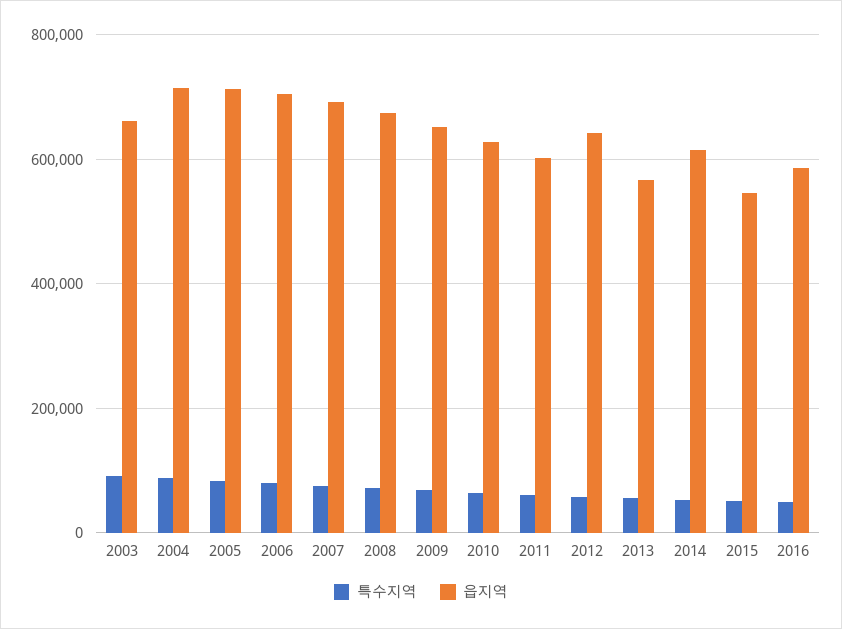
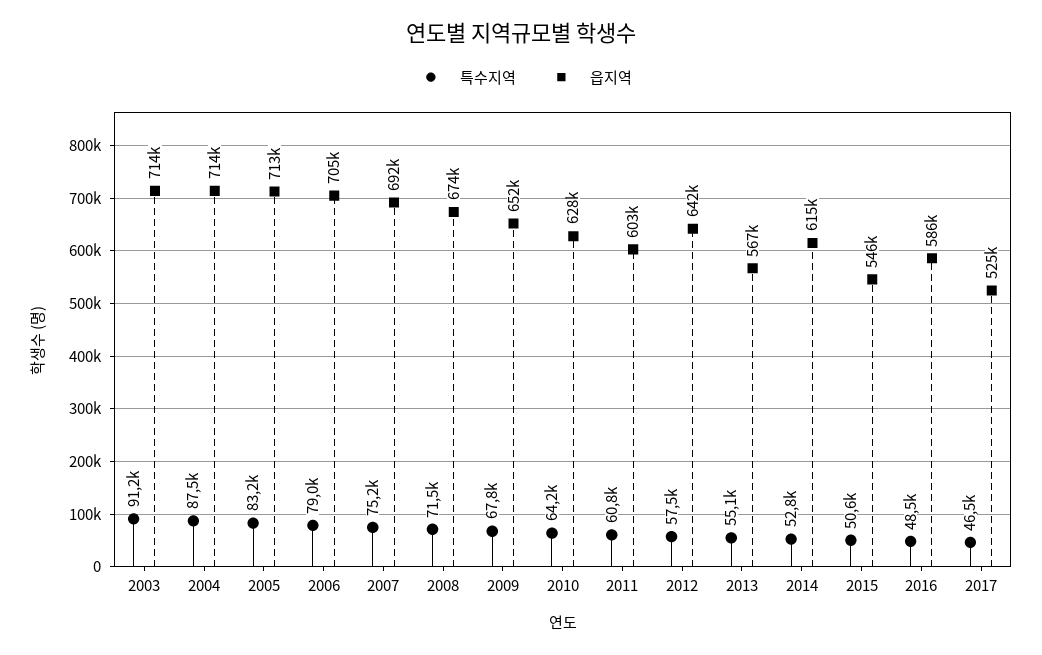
읍지역, 2003: 660000 -> 714000
특수지역, 2017: none -> 46500
읍지역, 2017: none -> 525000

